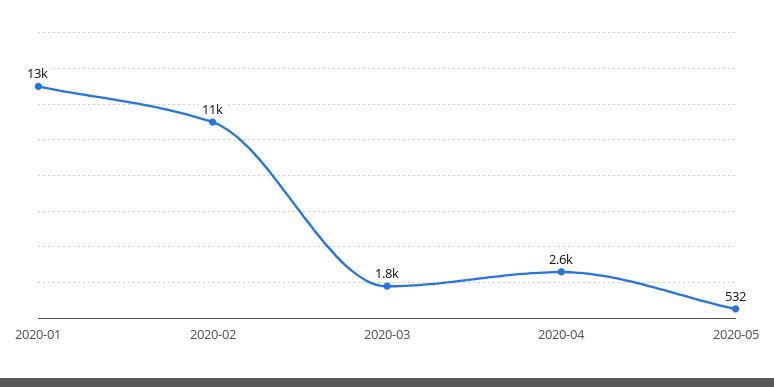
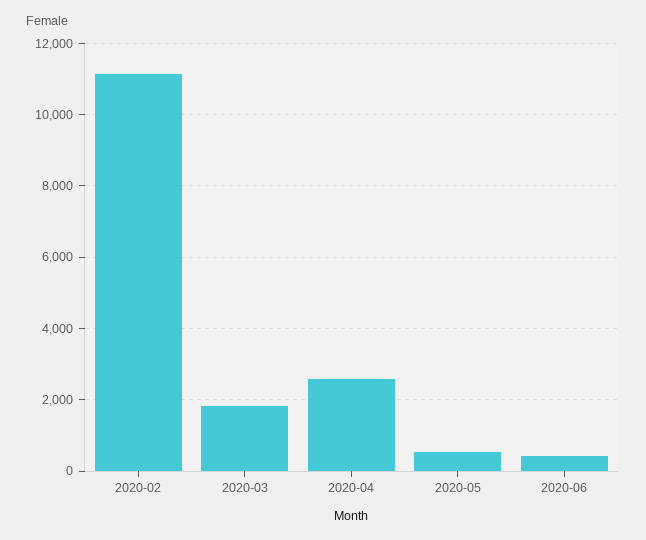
2020-01: 13000 -> none
2020-06: none -> 400

